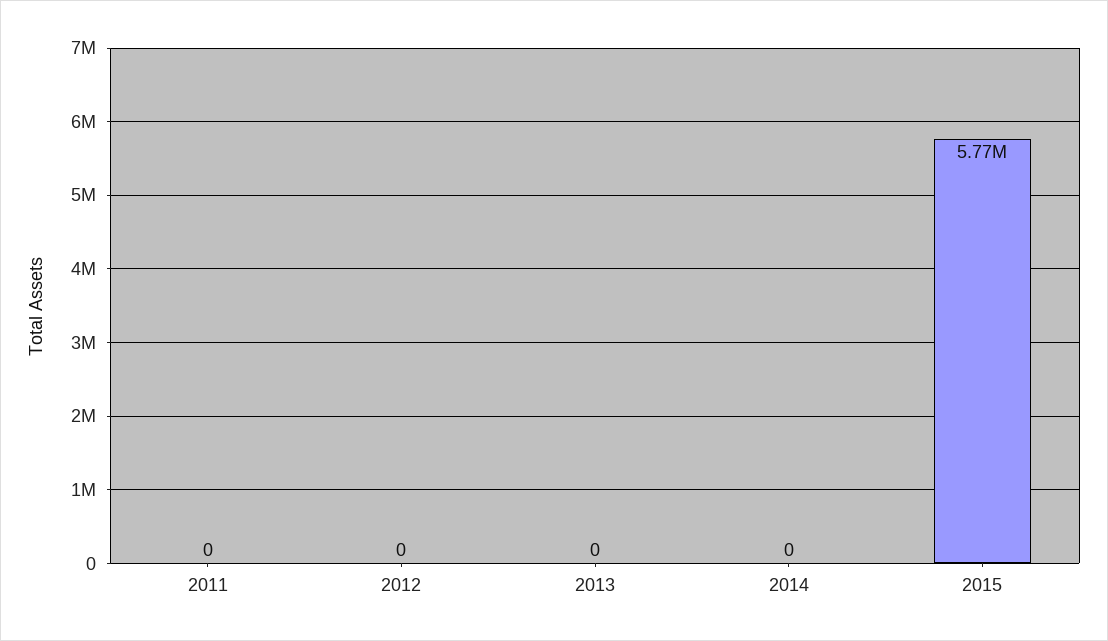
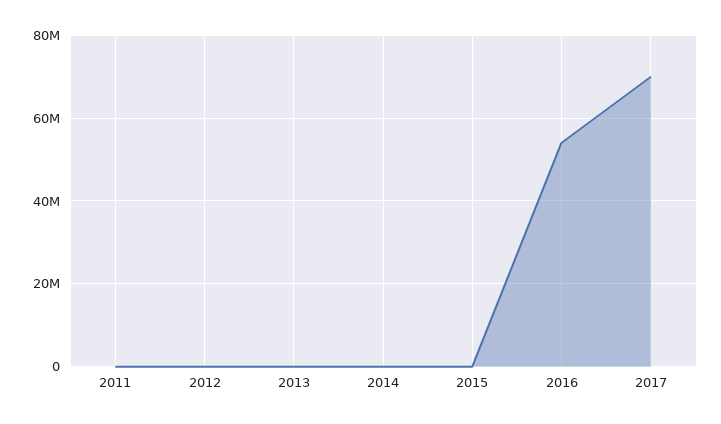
2015: 5770000 -> 0
2016: none -> 54000000
2017: none -> 70000000

